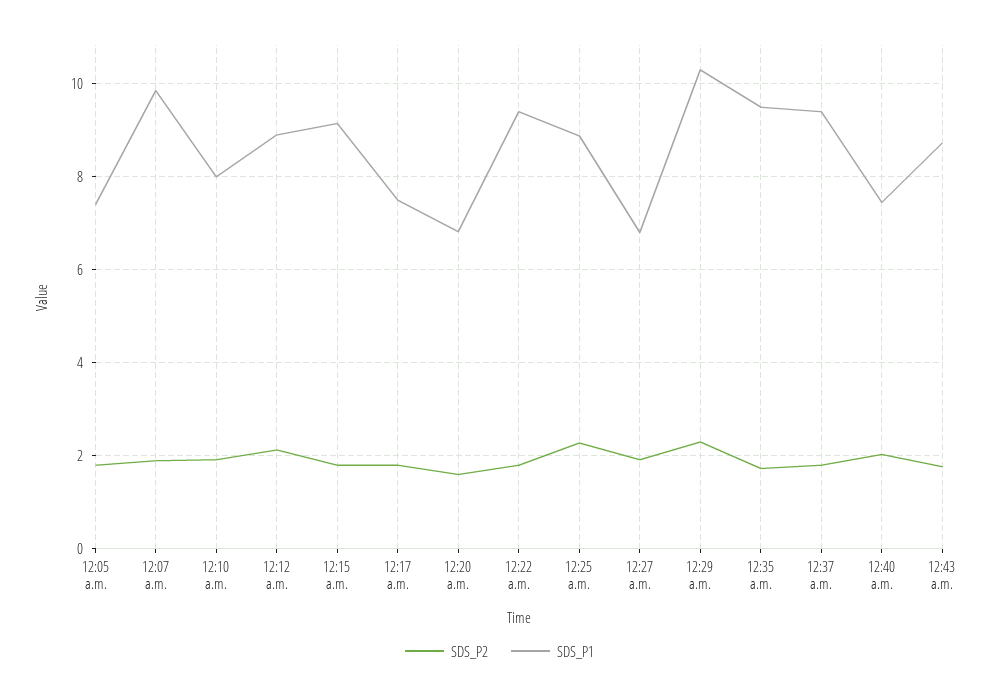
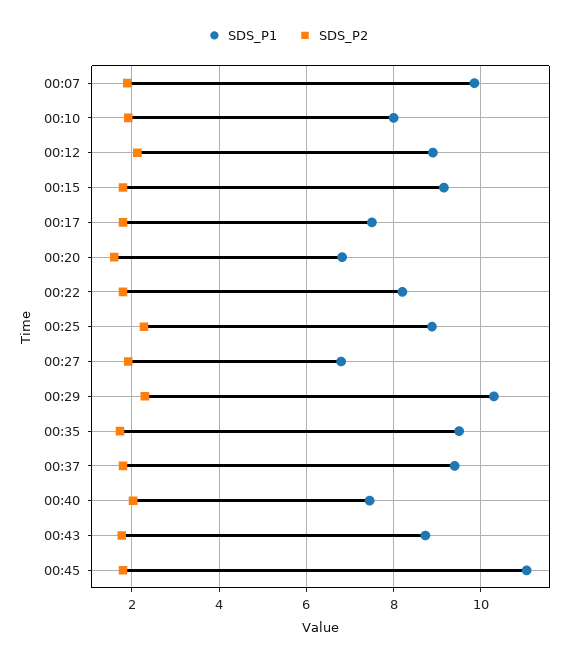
SDS_P2, 12:05 a.m.: 1.8 -> none
SDS_P1, 12:05 a.m.: 7.4 -> none
SDS_P1, 12:22 a.m.: 9.4 -> 8.2
SDS_P1, 00:45: none -> 11
SDS_P2, 00:45: none -> 1.8

